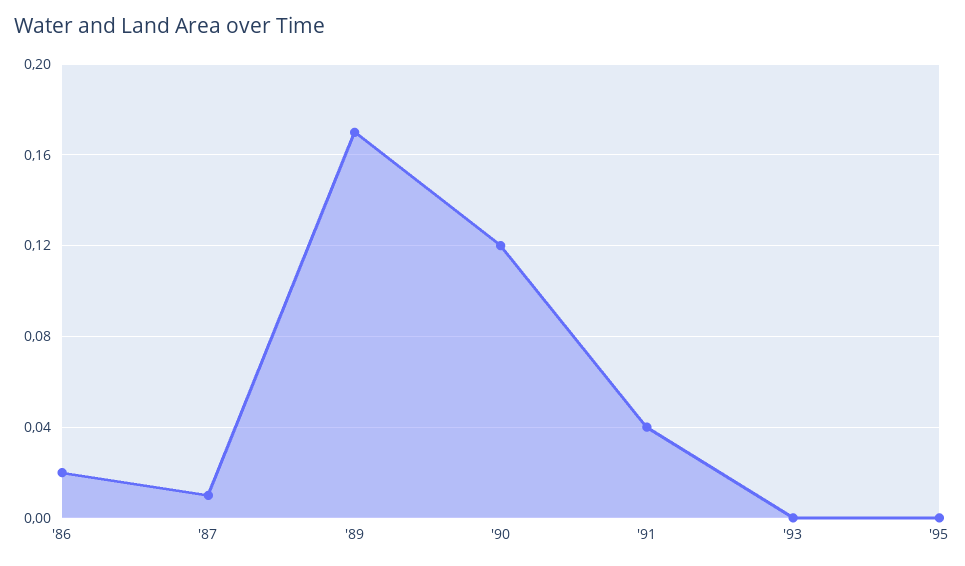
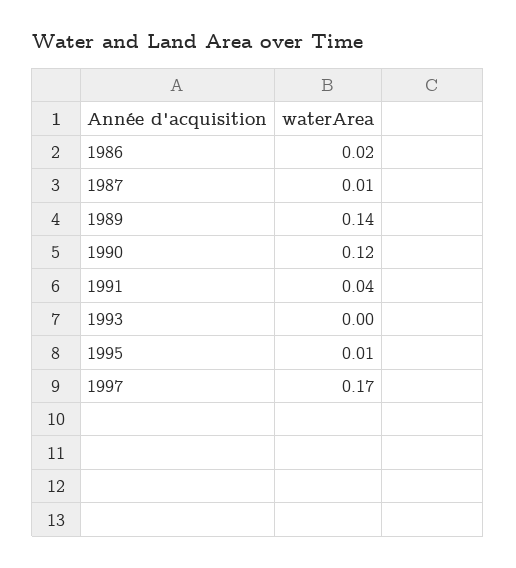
'89: 0.17 -> 0.14
'95: 0 -> 0.01
1997: none -> 0.17

